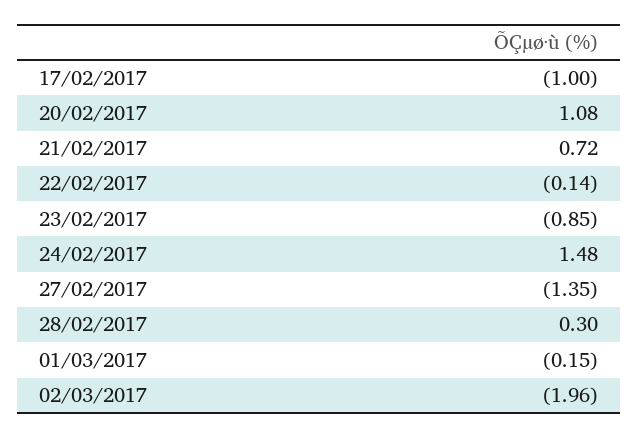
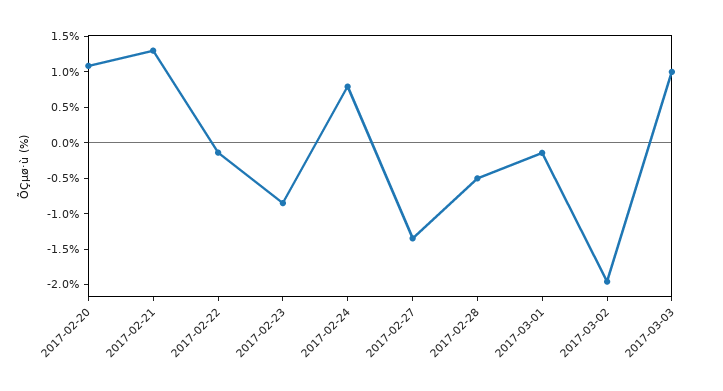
17/02/2017: -1 -> none
21/02/2017: 0.72 -> 1.25
24/02/2017: 1.48 -> 0.75
28/02/2017: 0.3 -> -0.5
2017-03-03: none -> 1

